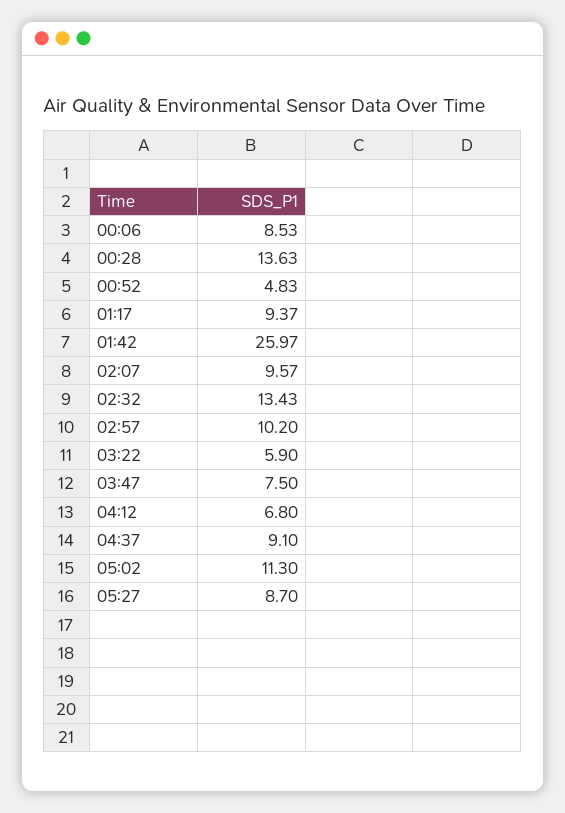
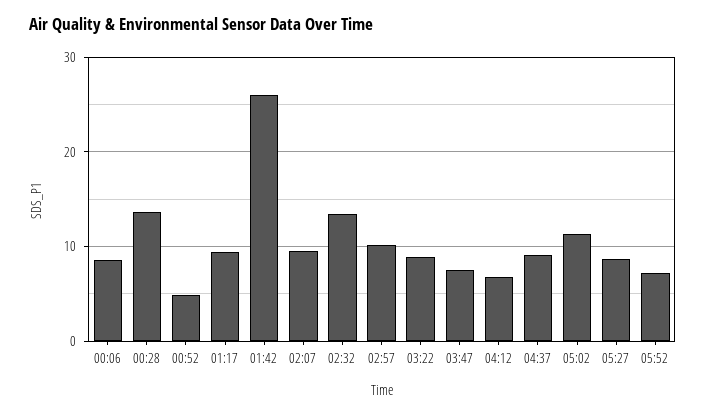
03:22: 5.9 -> 9
05:52: none -> 7

